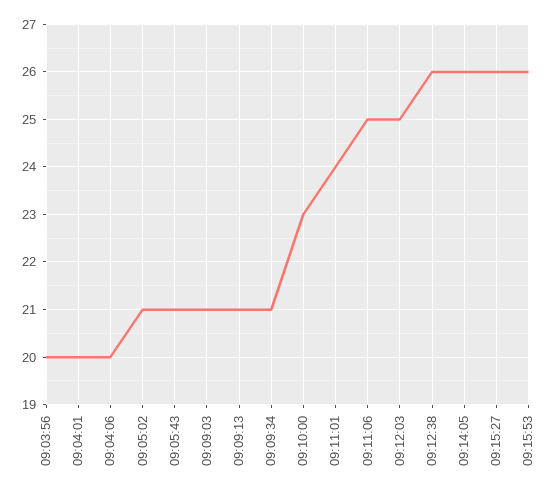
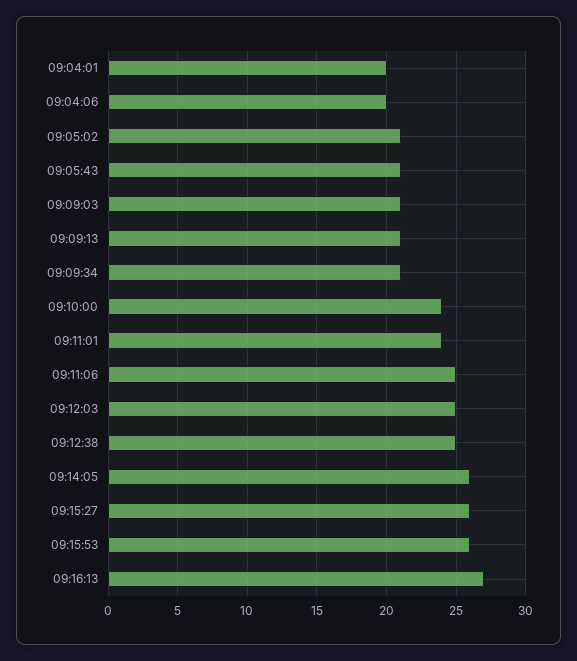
09:03:56: 20 -> none
09:10:00: 23 -> 24
09:12:38: 26 -> 25
09:16:13: none -> 27

